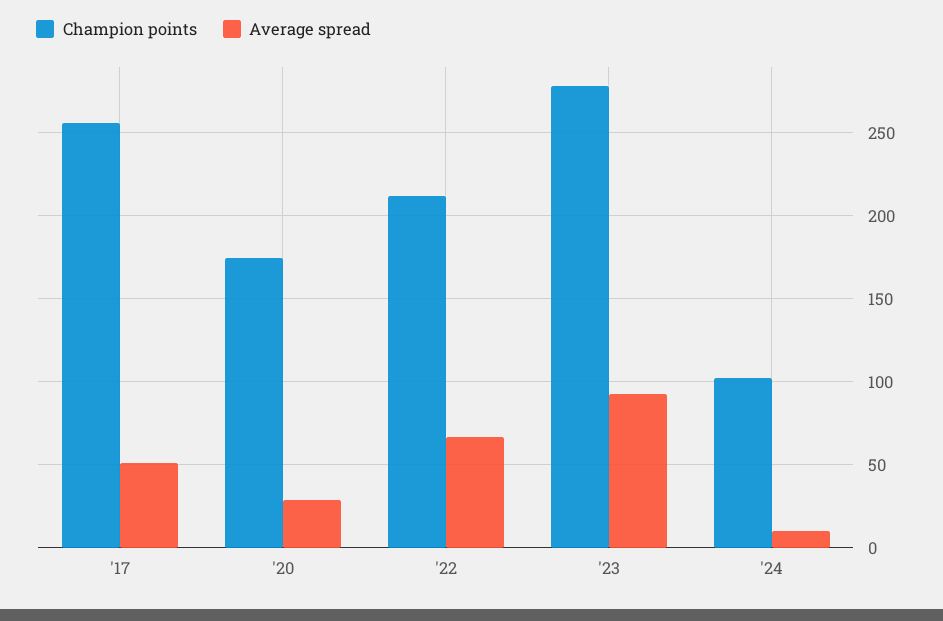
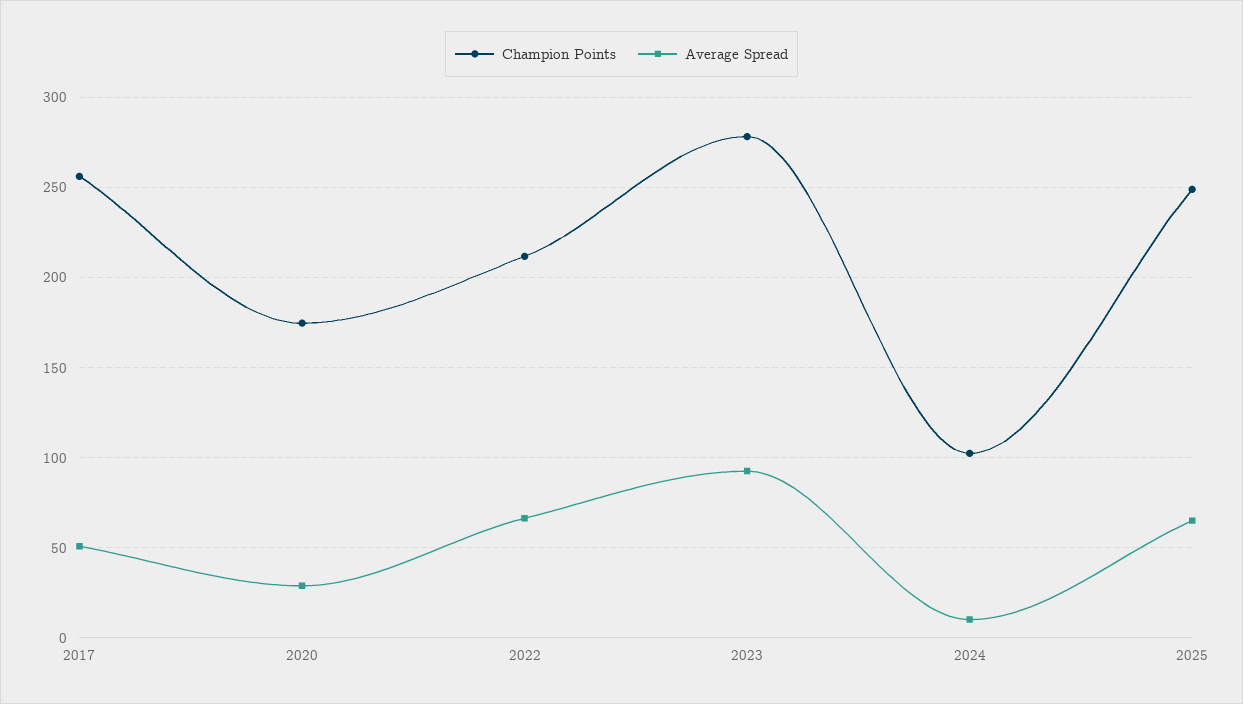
Champion points, 2025: none -> 250
Average spread, 2025: none -> 65

